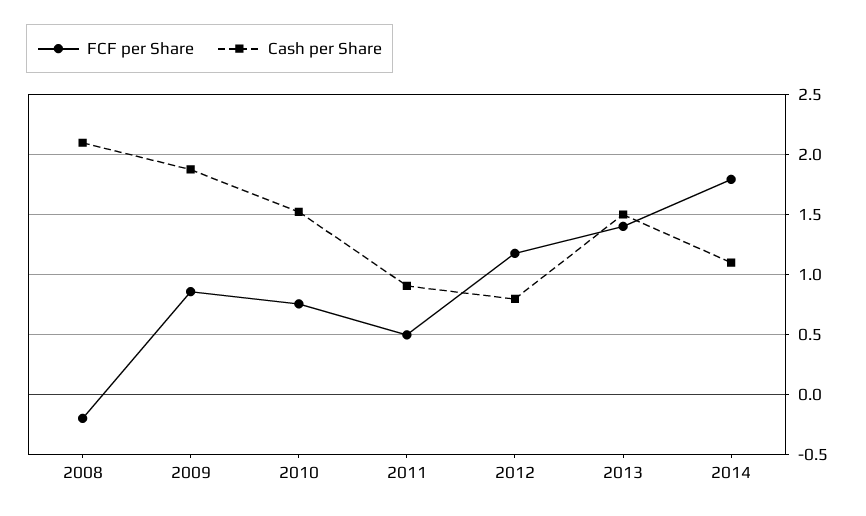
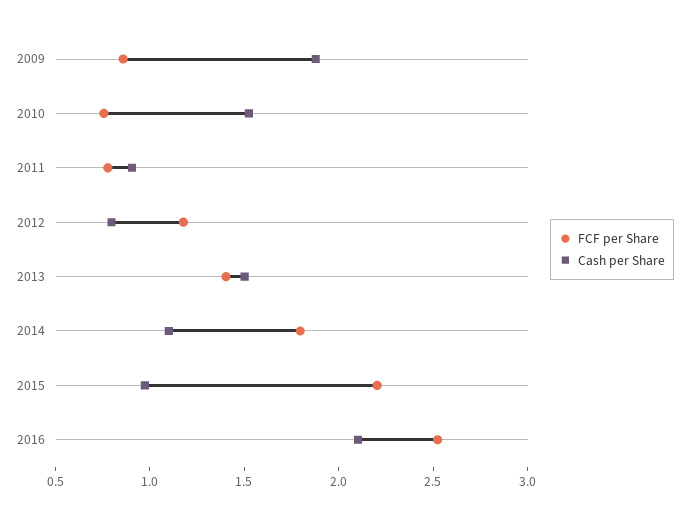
FCF per Share, 2008: -0.2 -> none
Cash per Share, 2008: 2.1 -> none
FCF per Share, 2011: 0.5 -> 0.8
FCF per Share, 2015: none -> 2.2
Cash per Share, 2015: none -> 1
FCF per Share, 2016: none -> 2.5
Cash per Share, 2016: none -> 2.1

